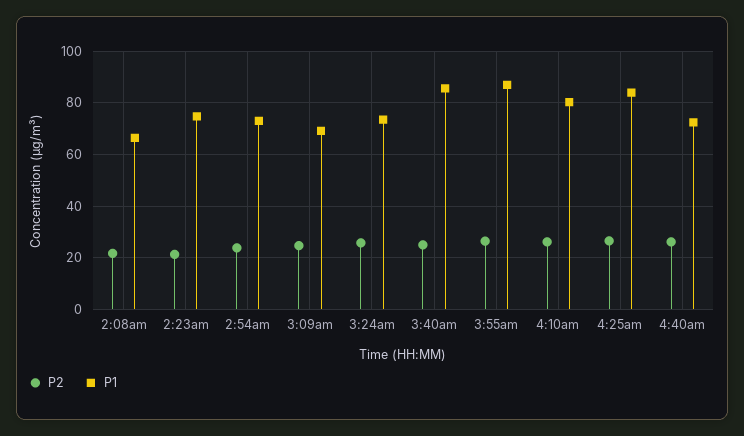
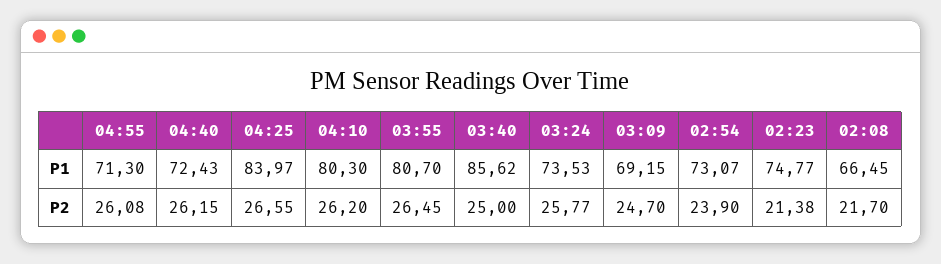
P1, 3:55am: 87.5 -> 80.7
P1, 04:55: none -> 71.3
P2, 04:55: none -> 26.08

